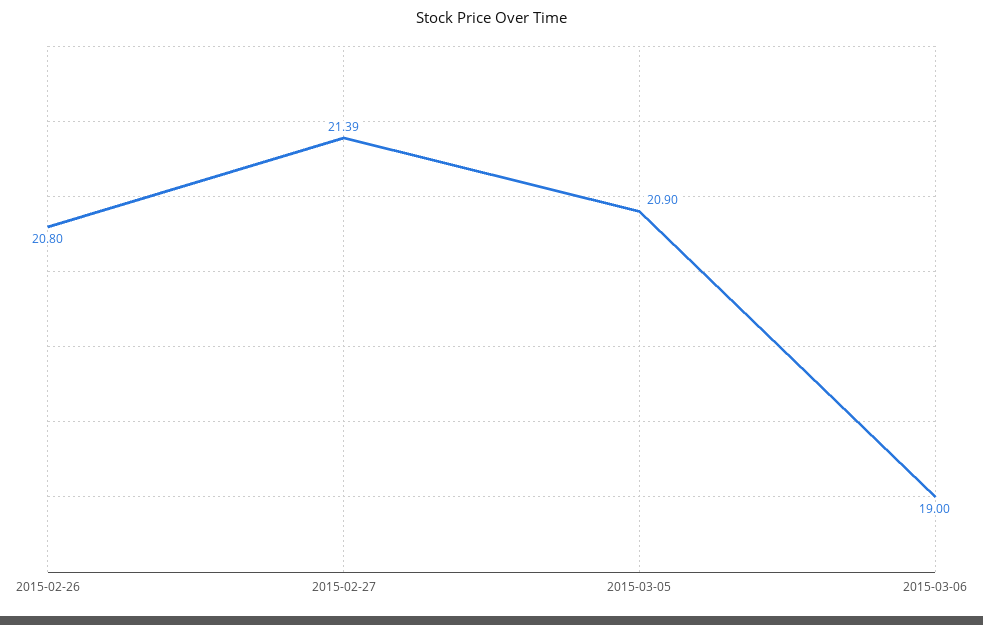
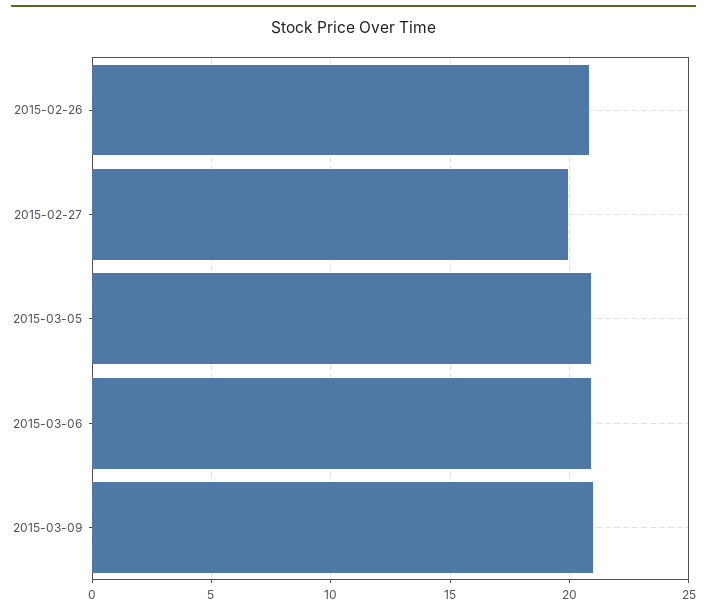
2015-02-27: 21.39 -> 20
2015-03-06: 19 -> 21
2015-03-09: none -> 21

